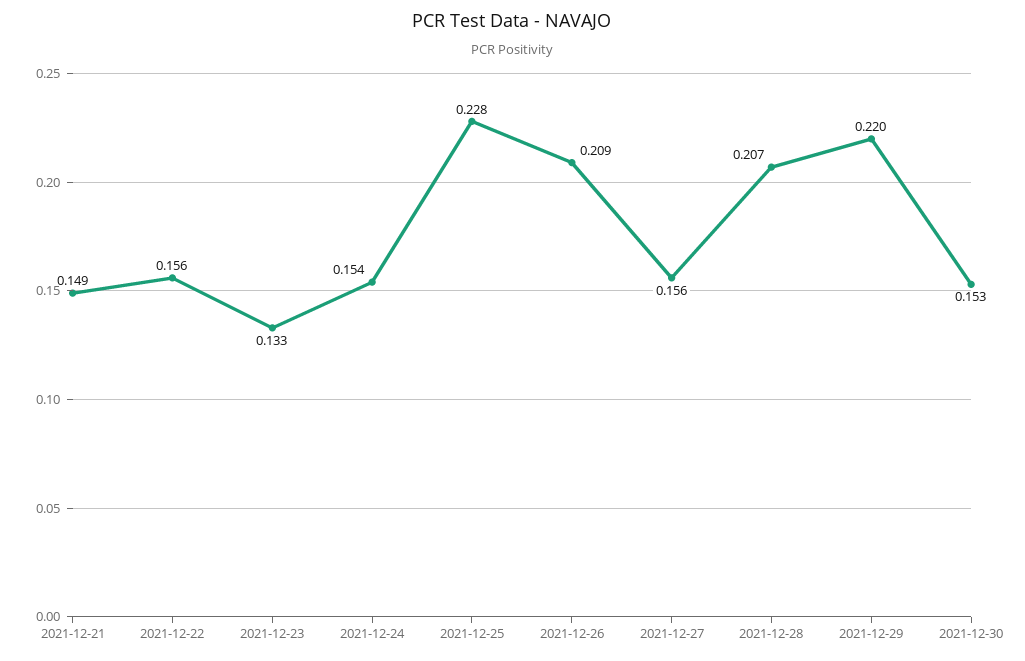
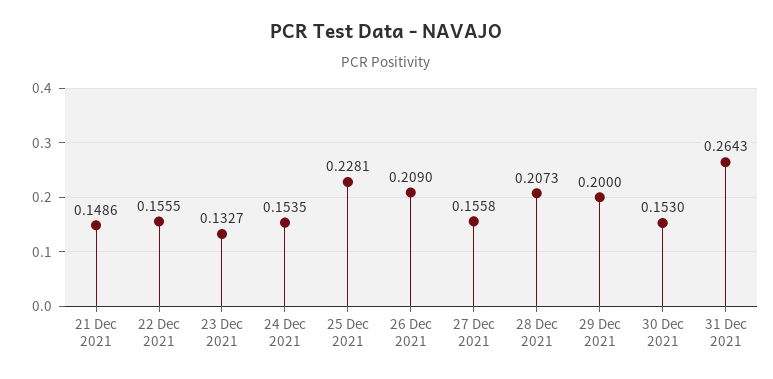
2021-12-29: 0.22 -> 0.2
31 Dec 2021: none -> 0.2643

